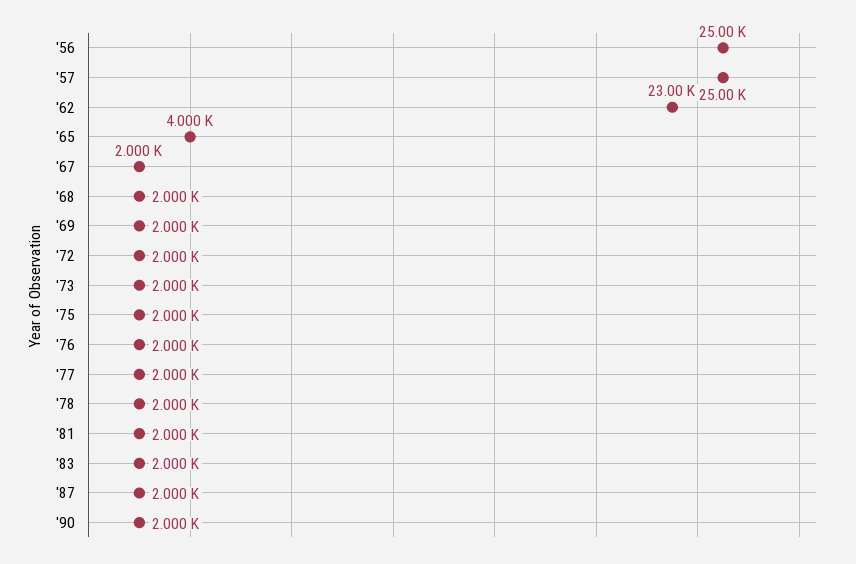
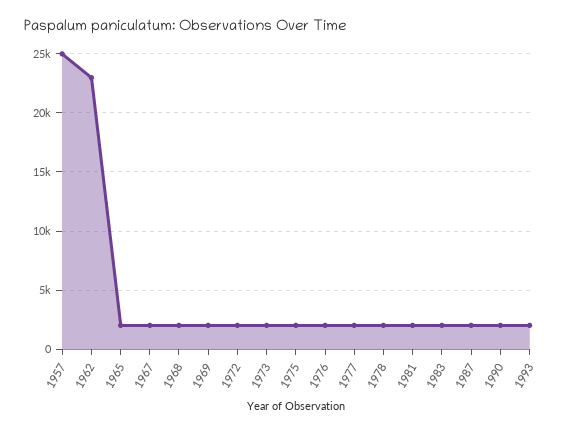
'56: 25000 -> none
'65: 4000 -> 2000
1993: none -> 2000

